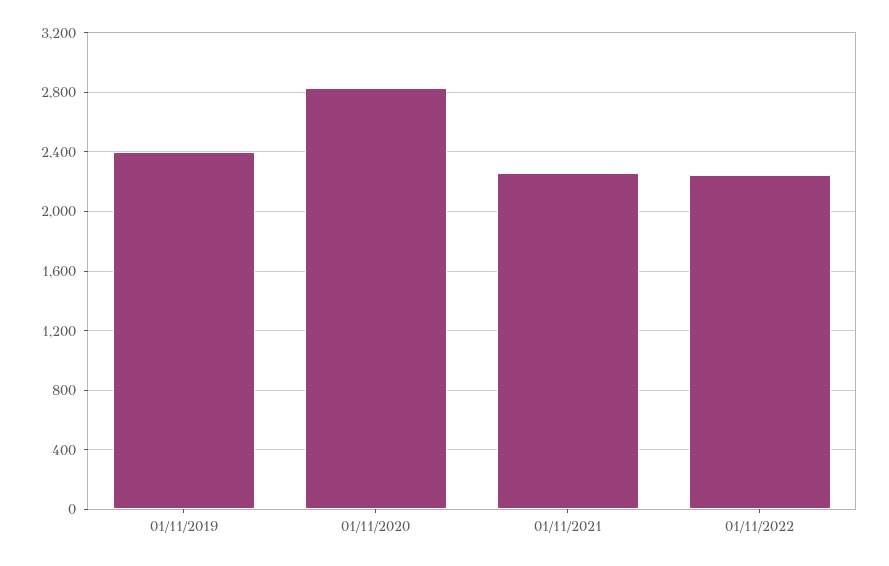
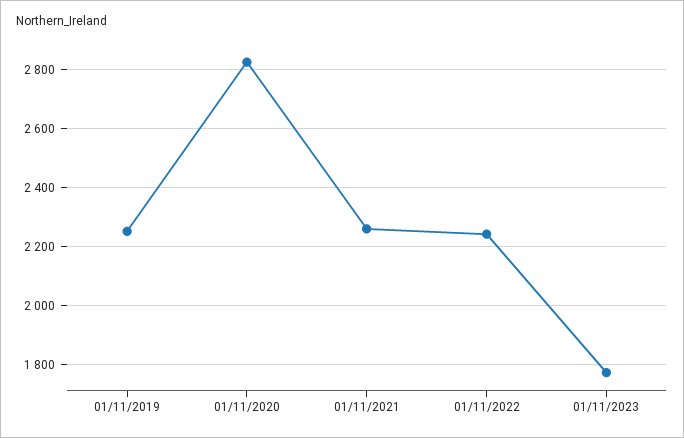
01/11/2019: 2400 -> 2250
01/11/2023: none -> 1775

